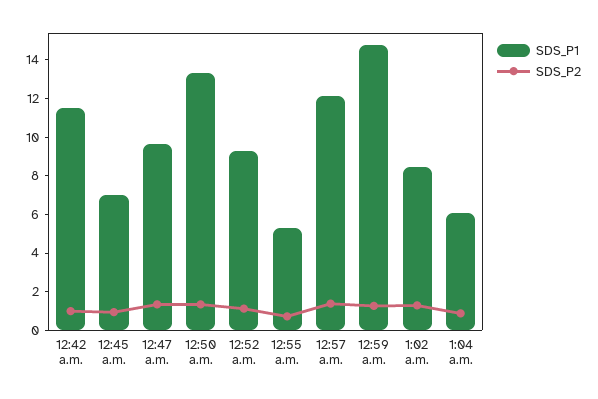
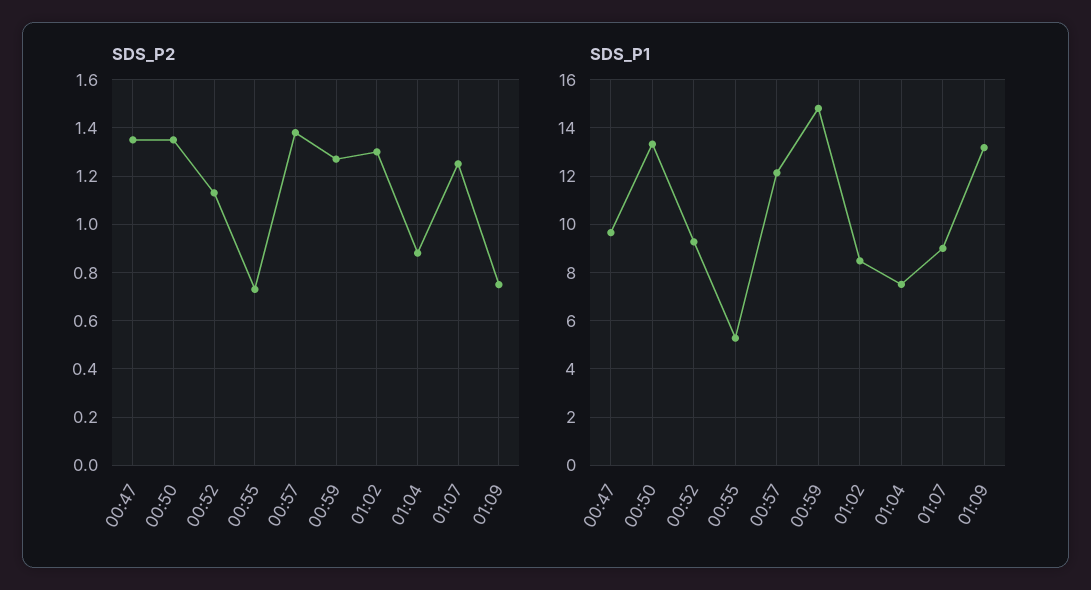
SDS_P1, 12:42 a.m.: 11.5 -> none
SDS_P2, 12:42 a.m.: 1 -> none
SDS_P1, 12:45 a.m.: 7 -> none
SDS_P2, 12:45 a.m.: 1 -> none
SDS_P1, 1:04 a.m.: 6 -> 7.5
SDS_P2, 01:07: none -> 1.25
SDS_P2, 01:09: none -> 0.75
SDS_P1, 01:07: none -> 9
SDS_P1, 01:09: none -> 13.25

